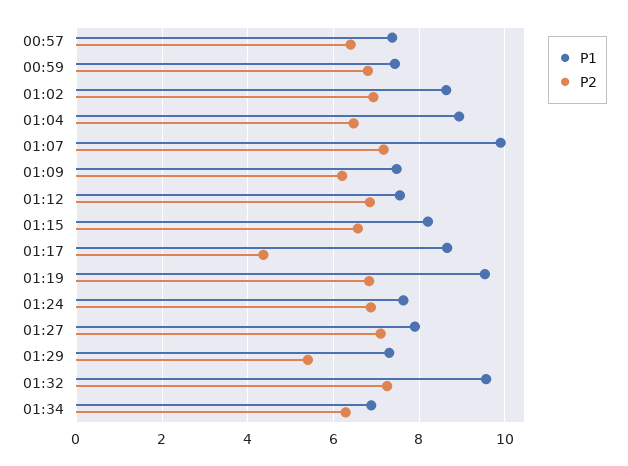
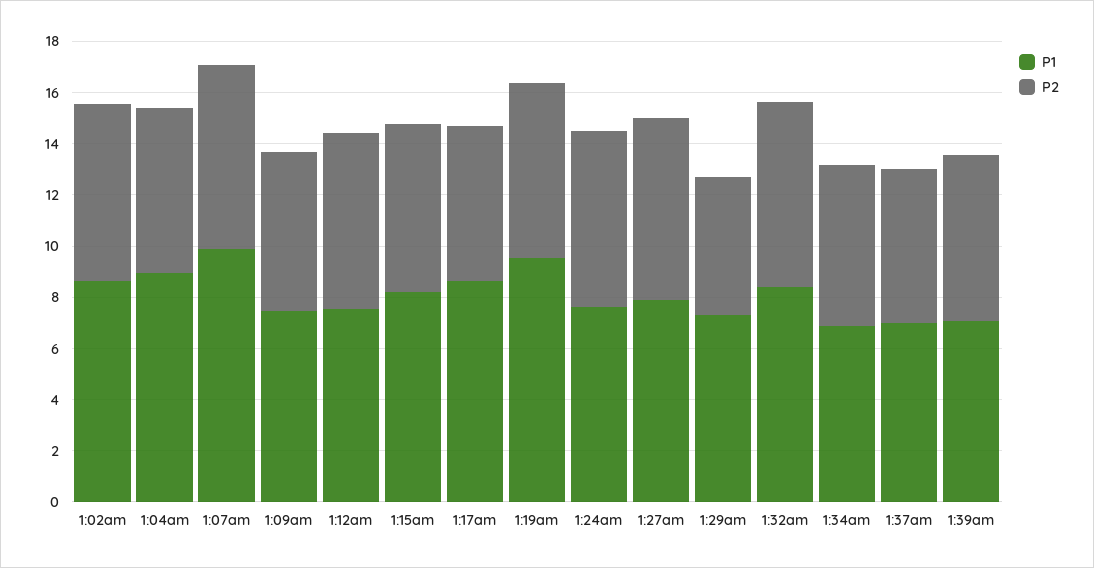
P1, 00:57: 7.4 -> none
P2, 00:57: 6.4 -> none
P1, 00:59: 7.4 -> none
P2, 00:59: 6.8 -> none
P2, 01:17: 4.4 -> 6
P1, 01:32: 9.6 -> 8.5
P1, 1:37am: none -> 7
P2, 1:37am: none -> 6
P1, 1:39am: none -> 7
P2, 1:39am: none -> 6.5

